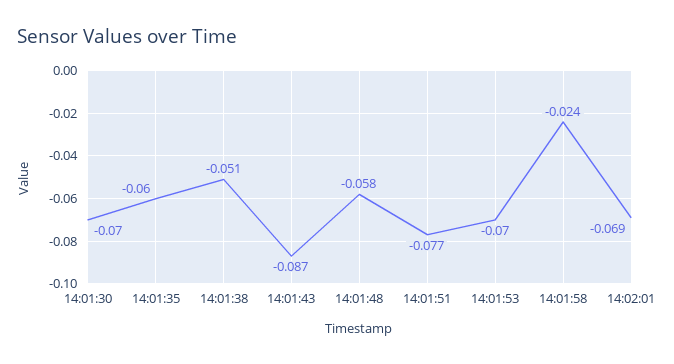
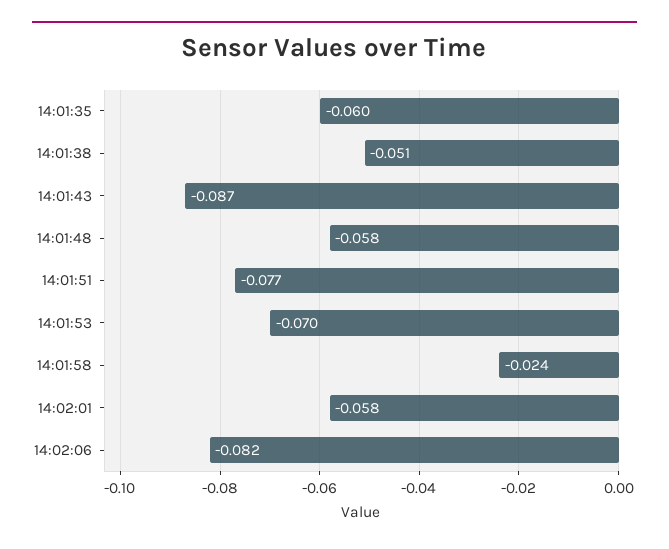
14:01:30: -0.07 -> none
14:02:01: -0.069 -> -0.058
14:02:06: none -> -0.082

